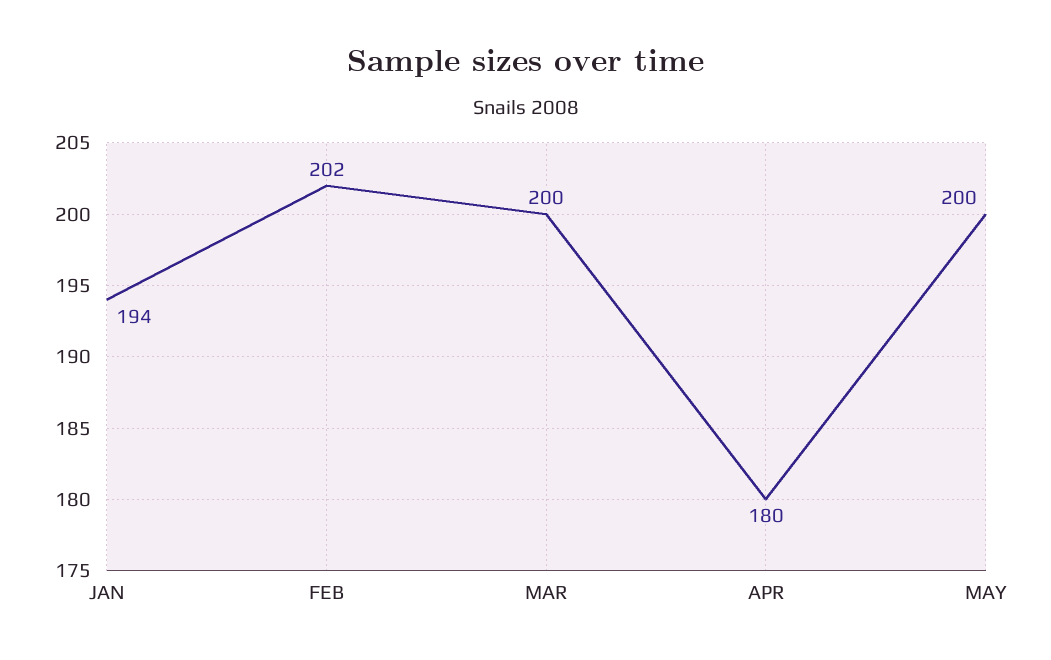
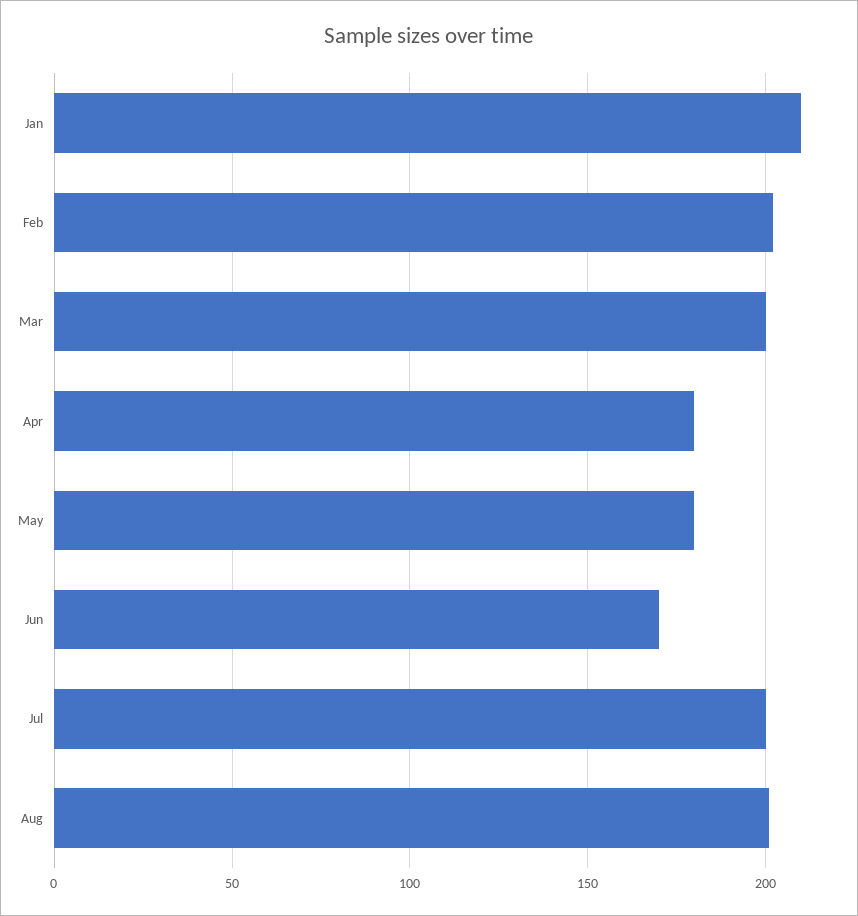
JAN: 194 -> 210
MAY: 200 -> 180
Jun: none -> 170
Jul: none -> 200
Aug: none -> 200

